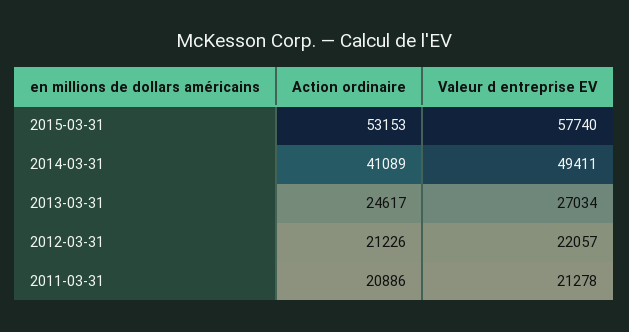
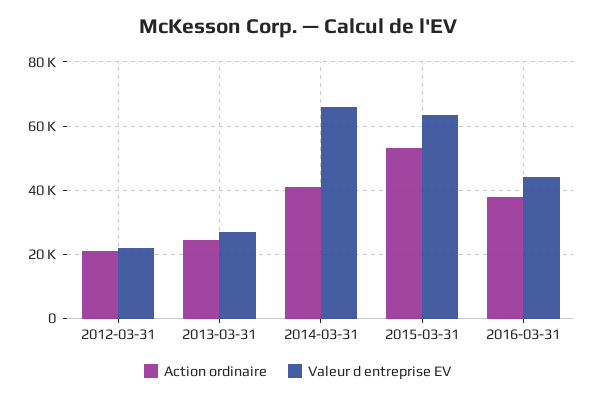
Valeur d entreprise EV, 2015-03-31: 57740 -> 64000
Valeur d entreprise EV, 2014-03-31: 49411 -> 66000
Action ordinaire, 2011-03-31: 20886 -> none
Valeur d entreprise EV, 2011-03-31: 21278 -> none
Action ordinaire, 2016-03-31: none -> 38000
Valeur d entreprise EV, 2016-03-31: none -> 44000

